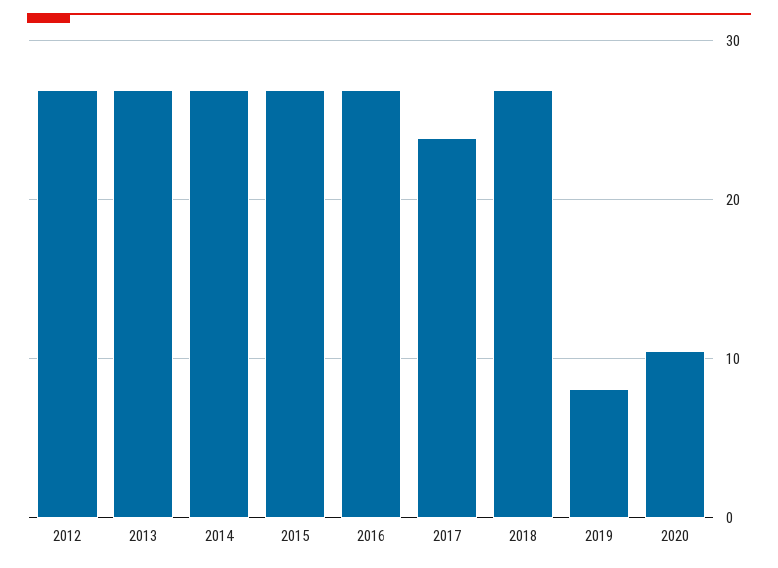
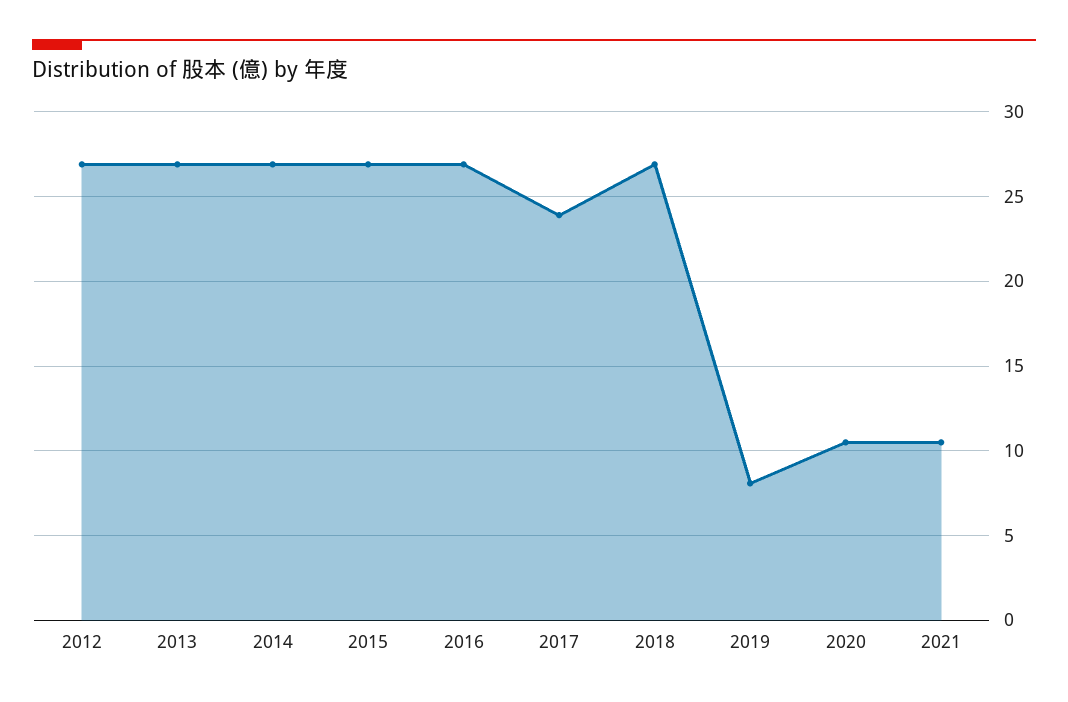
2021: none -> 10.5

